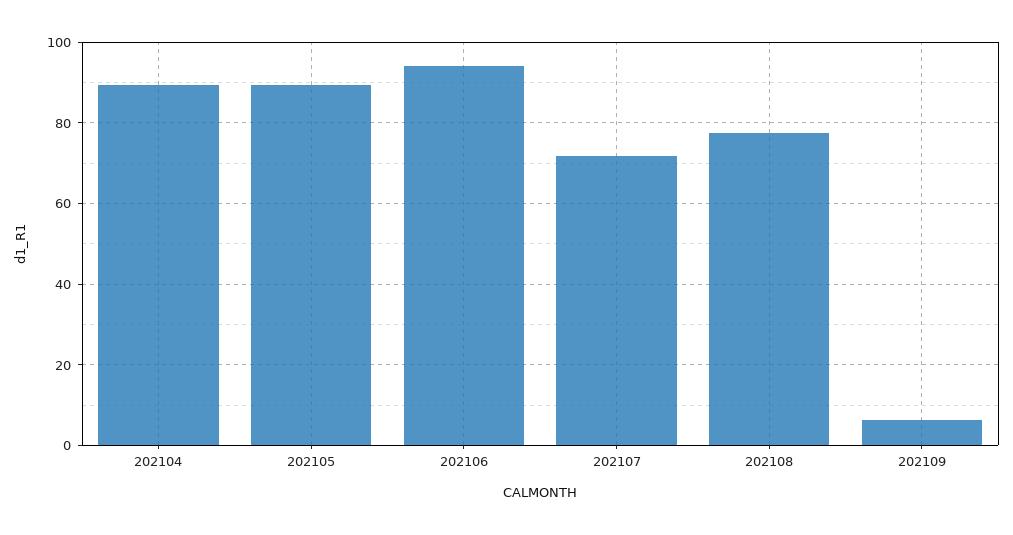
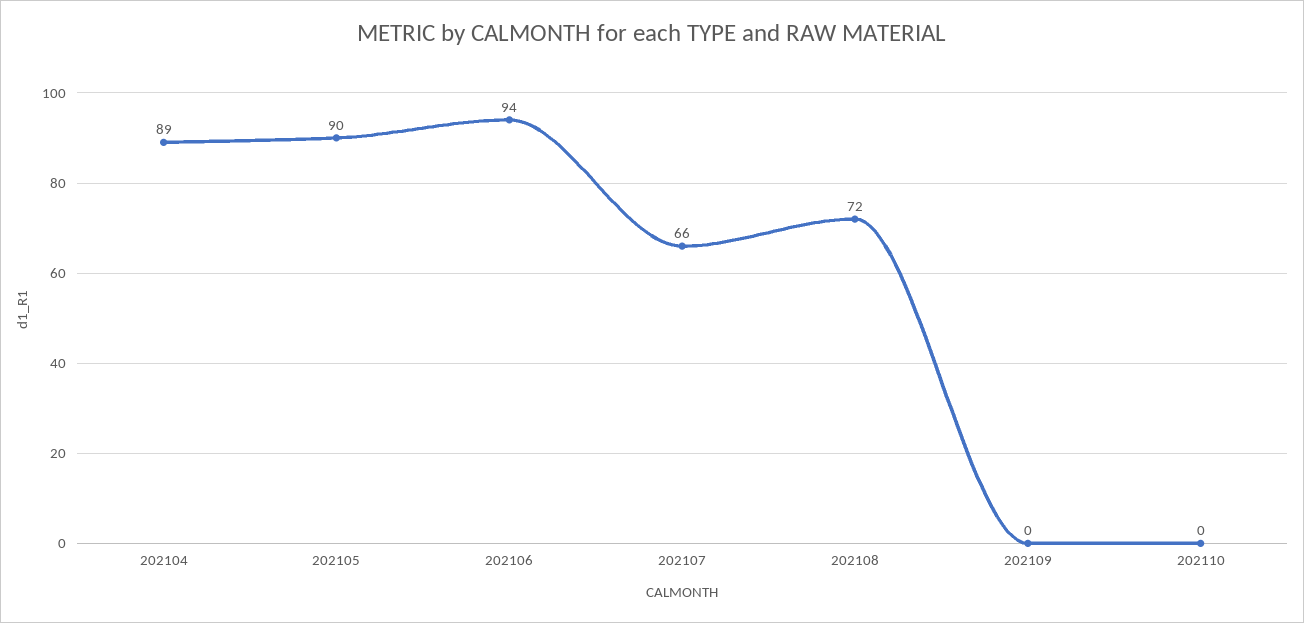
202107: 72 -> 66
202108: 78 -> 72
202109: 6 -> 0
202110: none -> 0

